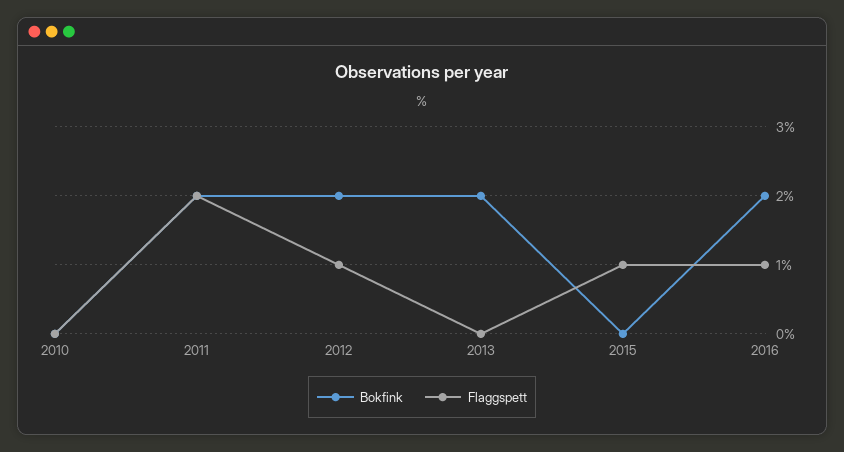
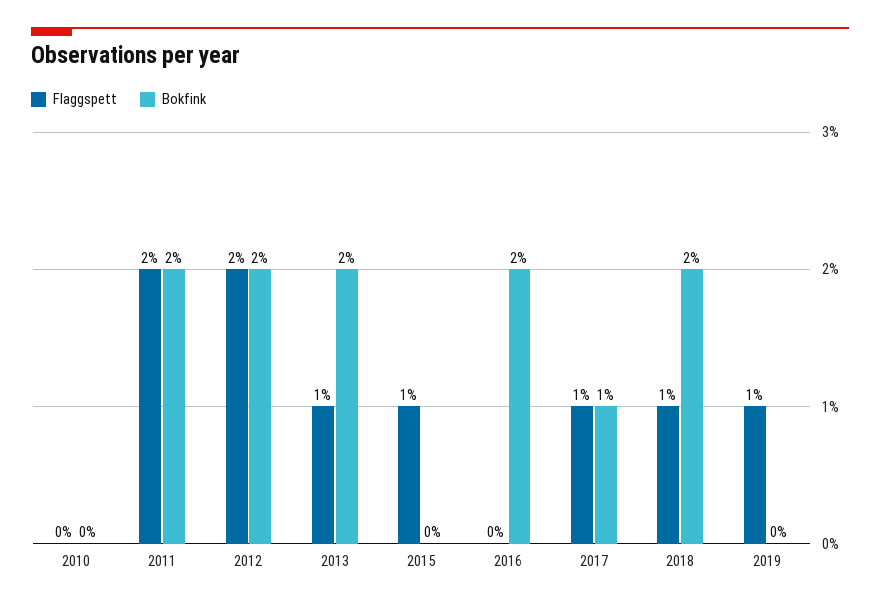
Flaggspett, 2012: 1 -> 2
Flaggspett, 2013: 0 -> 1
Flaggspett, 2016: 1 -> 0
Flaggspett, 2017: none -> 1
Bokfink, 2017: none -> 1
Flaggspett, 2018: none -> 1
Bokfink, 2018: none -> 2
Flaggspett, 2019: none -> 1
Bokfink, 2019: none -> 0

